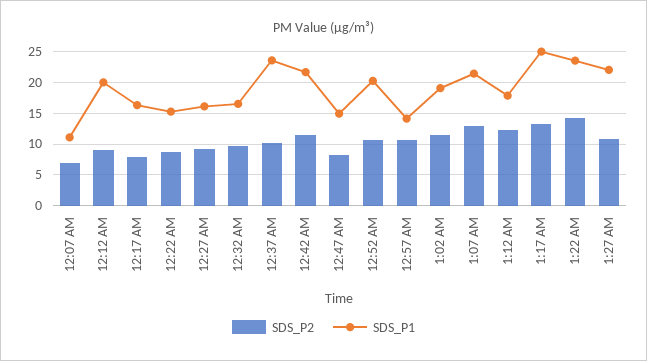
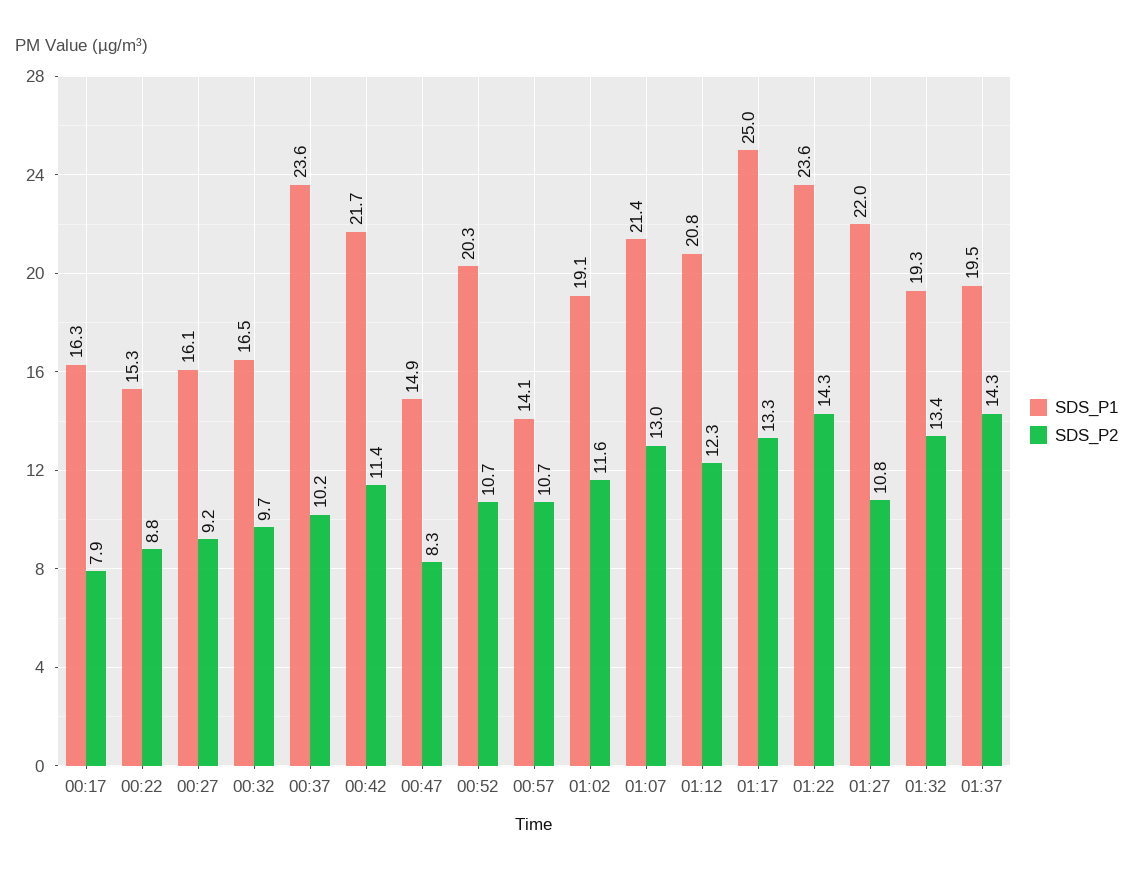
SDS_P2, 12:07 AM: 7 -> none
SDS_P1, 12:07 AM: 11 -> none
SDS_P2, 12:12 AM: 9 -> none
SDS_P1, 12:12 AM: 20 -> none
SDS_P1, 1:12 AM: 18 -> 20.8
SDS_P1, 01:32: none -> 19.3
SDS_P2, 01:32: none -> 13.4
SDS_P1, 01:37: none -> 19.5
SDS_P2, 01:37: none -> 14.3

